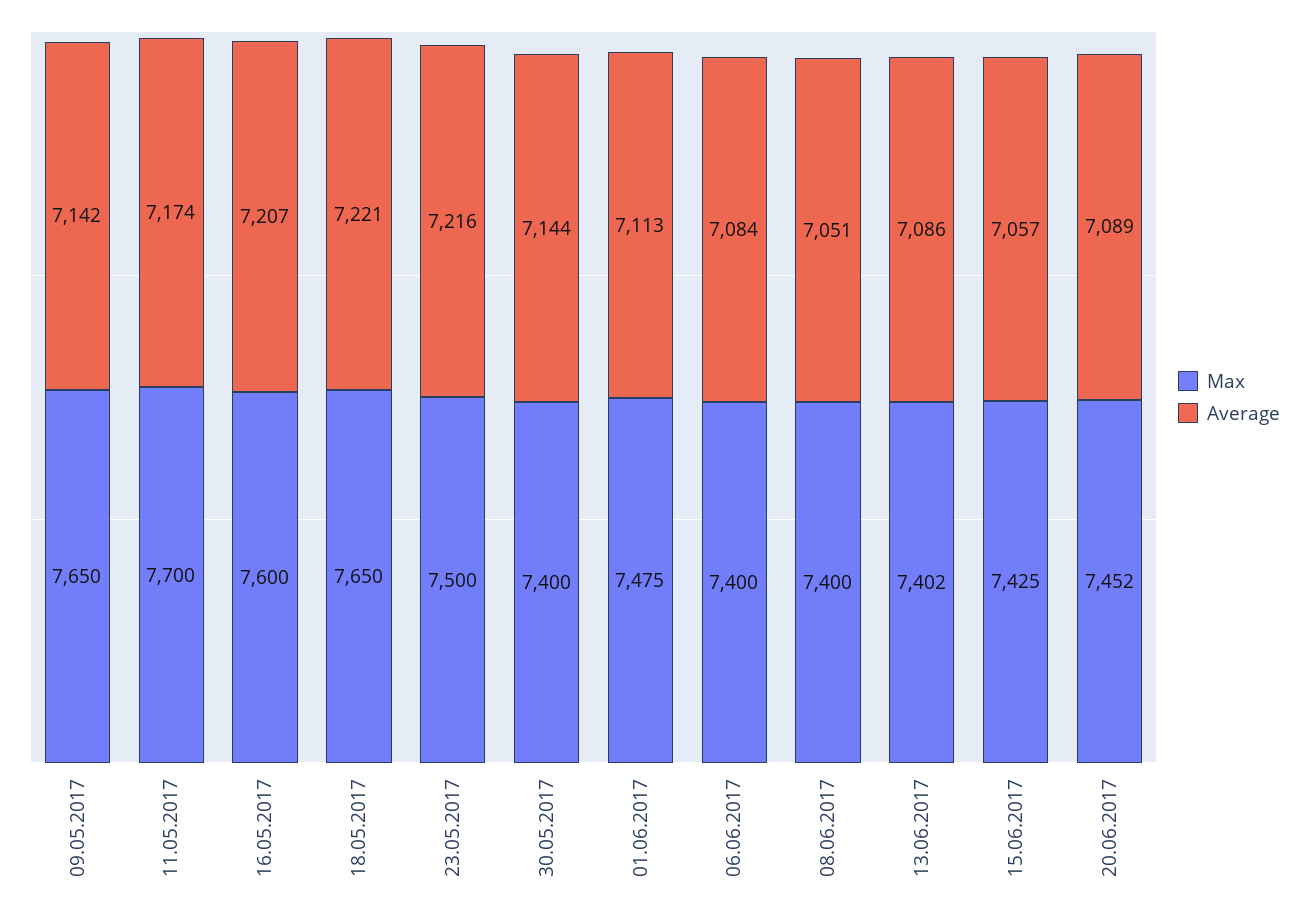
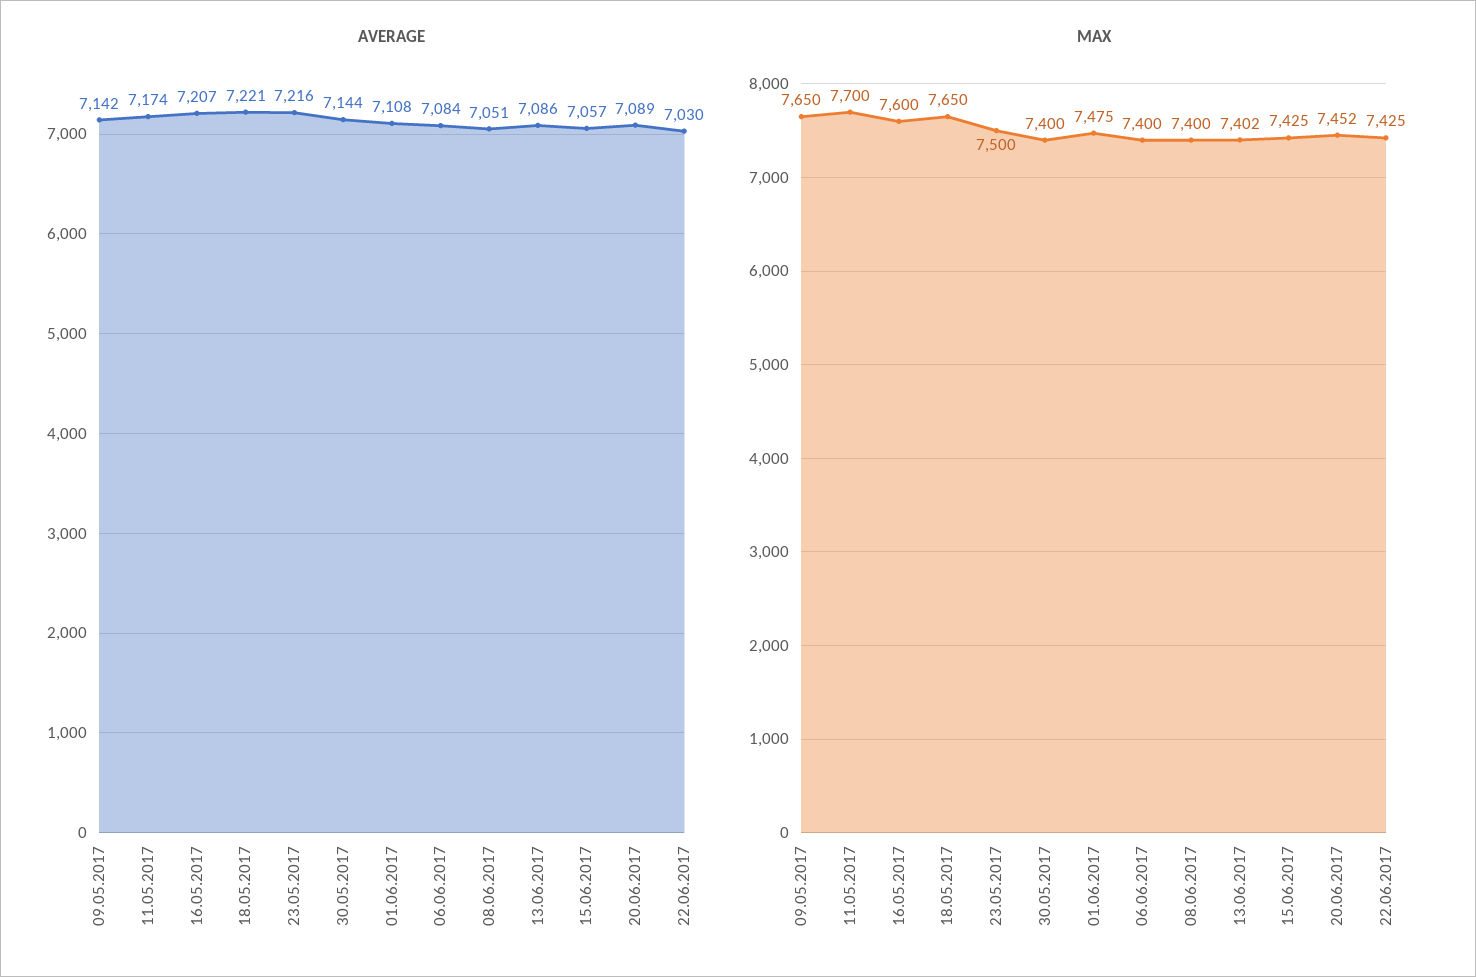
Average, 01.06.2017: 7113 -> 7108
Average, 22.06.2017: none -> 7030
Max, 22.06.2017: none -> 7425

